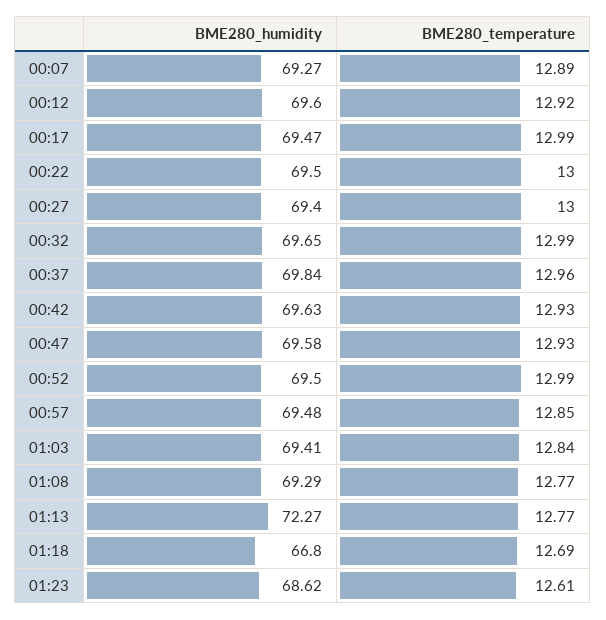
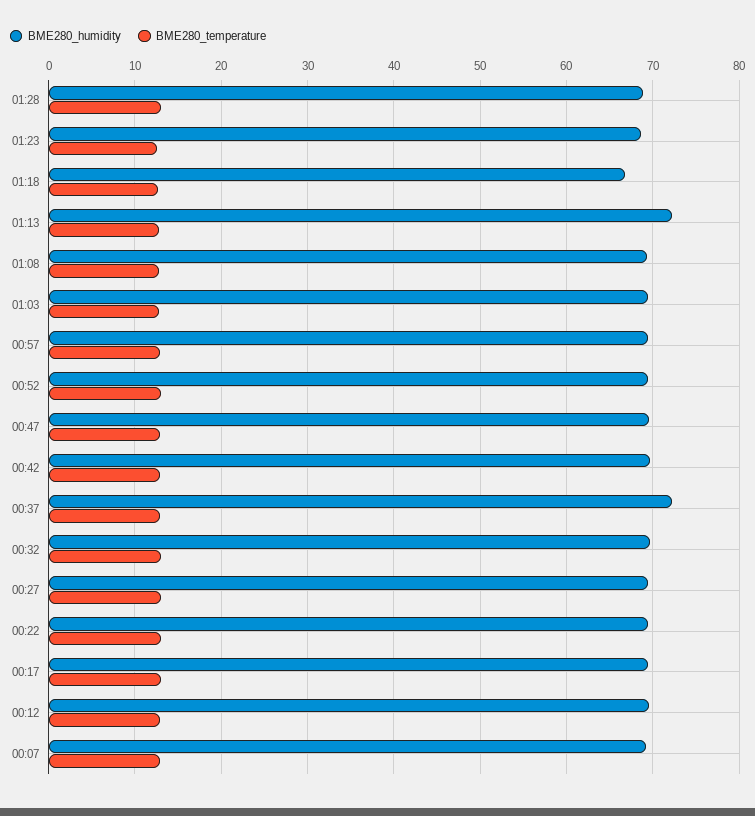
BME280_humidity, 00:37: 69.84 -> 72
BME280_humidity, 01:28: none -> 69
BME280_temperature, 01:28: none -> 13

